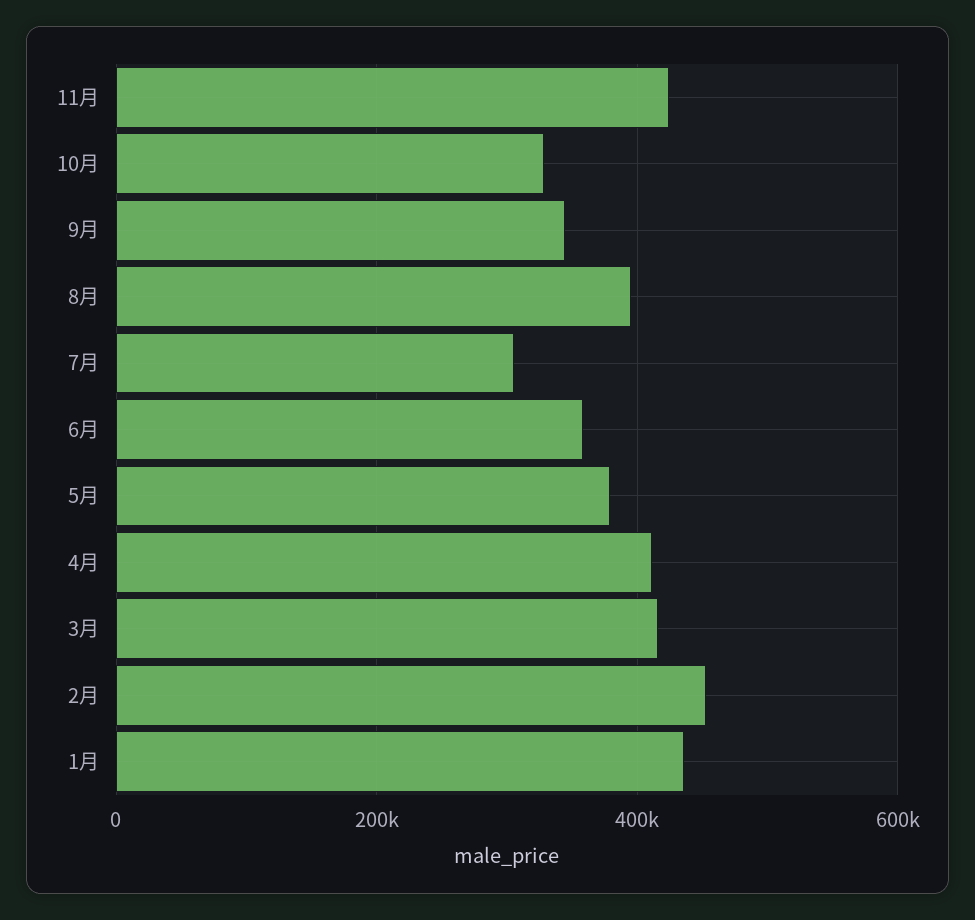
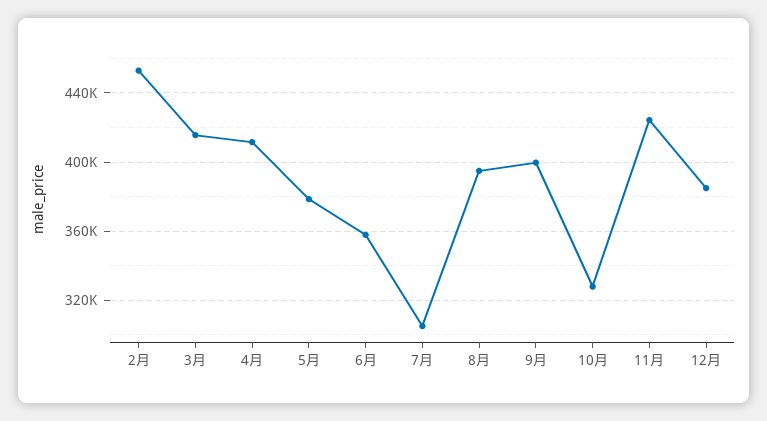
9月: 340000 -> 400000
1月: 440000 -> none
12月: none -> 385000

